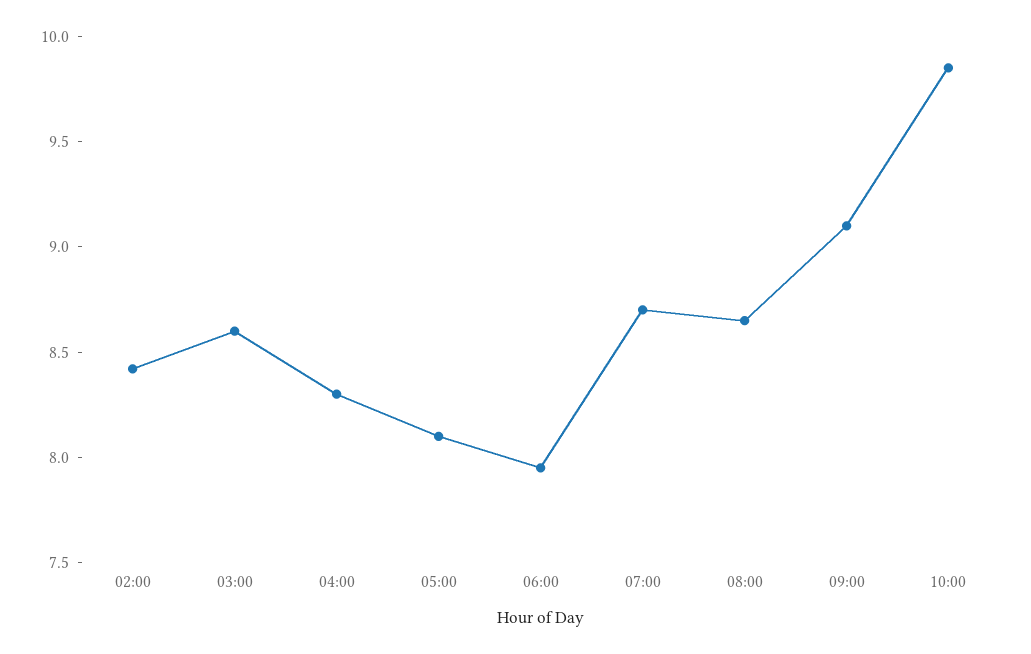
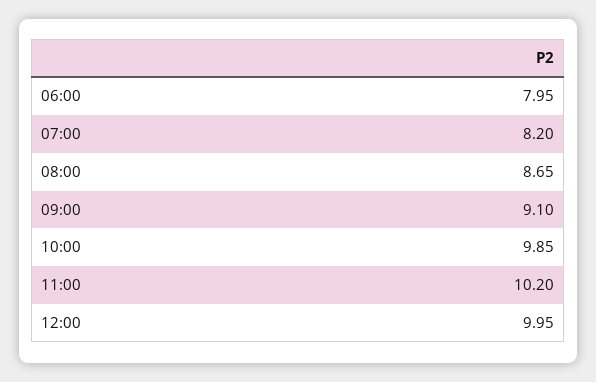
02:00: 8.4 -> none
03:00: 8.6 -> none
04:00: 8.3 -> none
05:00: 8.1 -> none
07:00: 8.7 -> 8.2
11:00: none -> 10.2
12:00: none -> 9.95

